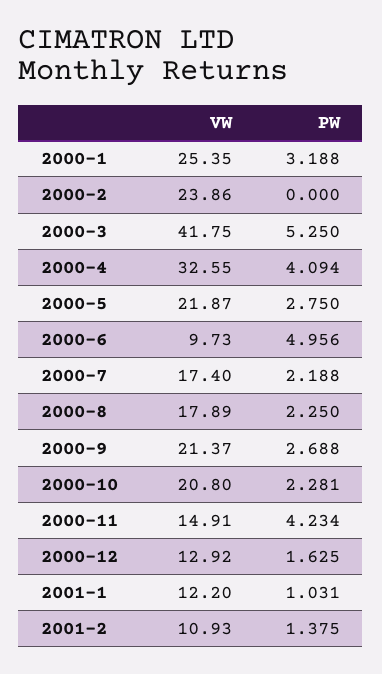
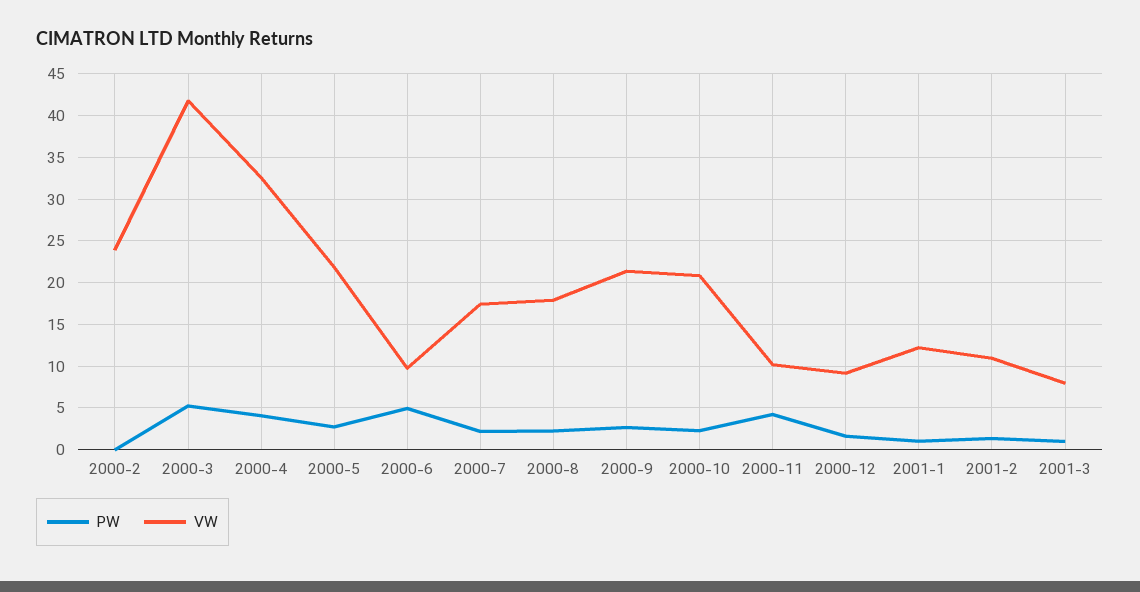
VW, 2000-1: 25.35 -> none
PW, 2000-1: 3.188 -> none
VW, 2000-11: 14.91 -> 10
VW, 2000-12: 12.92 -> 9
PW, 2001-3: none -> 1
VW, 2001-3: none -> 8

